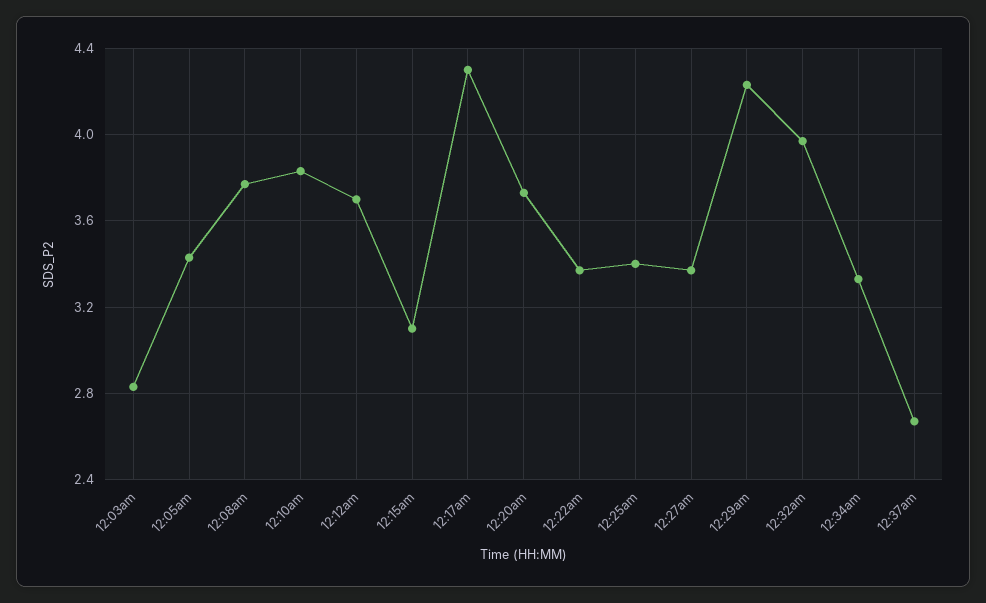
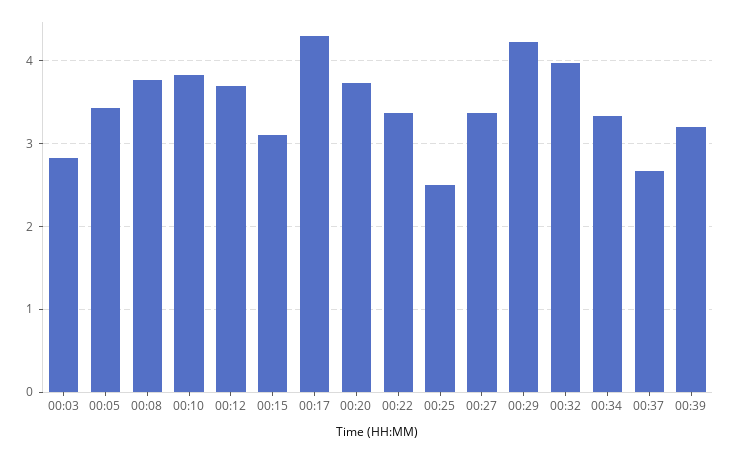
12:25am: 3.4 -> 2.5
00:39: none -> 3.2

